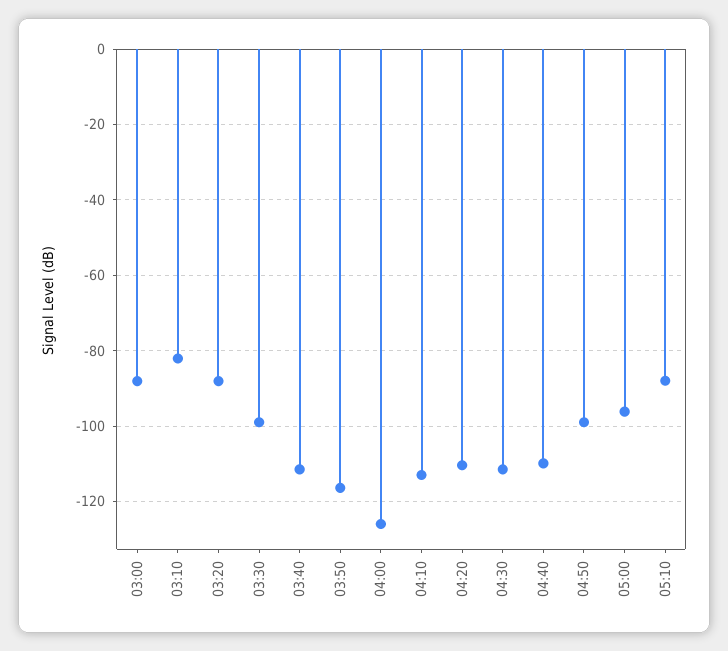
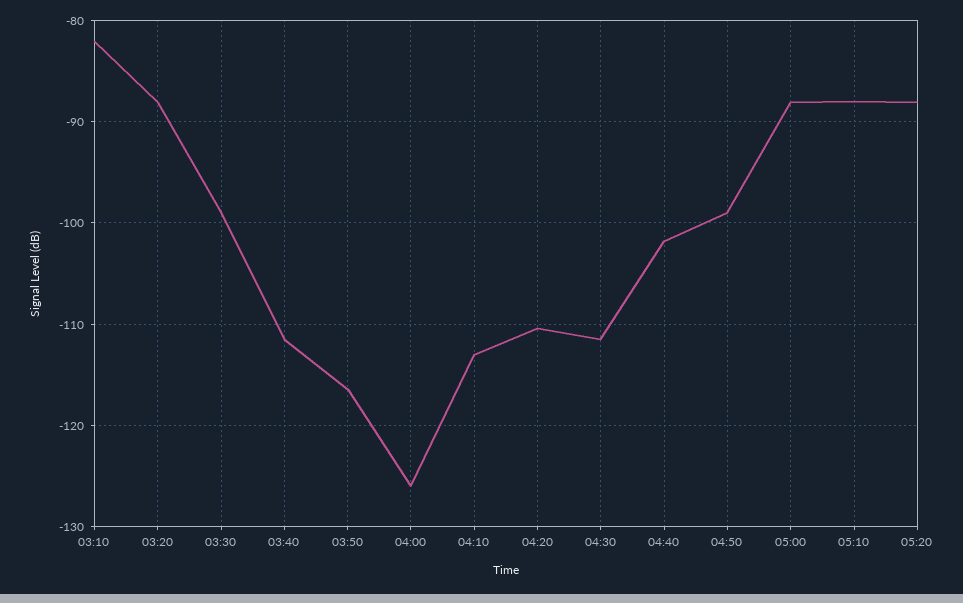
03:00: -88 -> none
04:40: -110 -> -102
05:00: -96 -> -88
05:20: none -> -88

